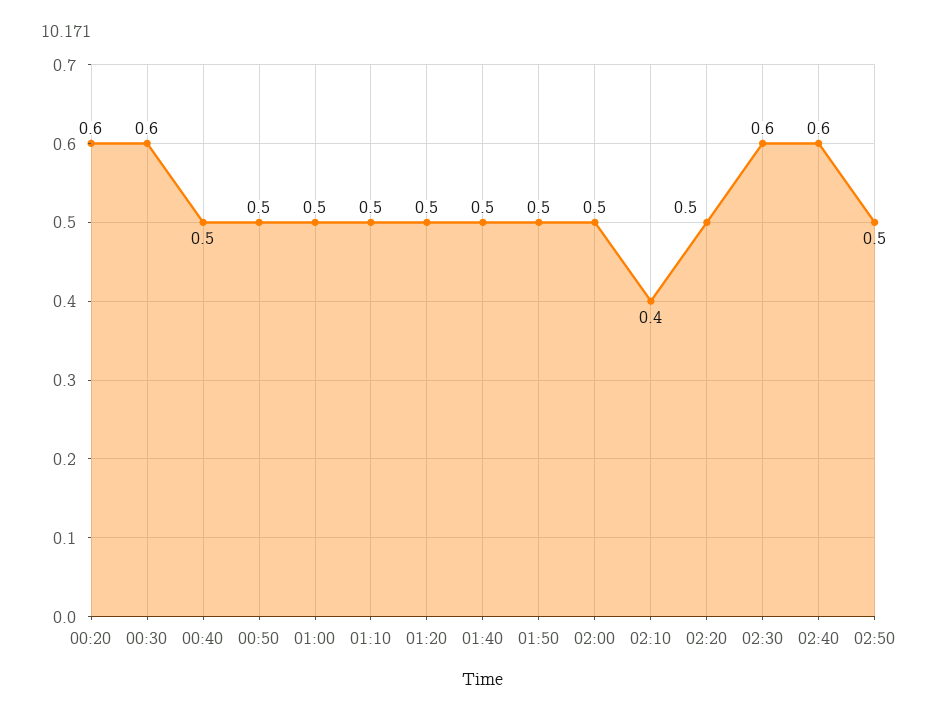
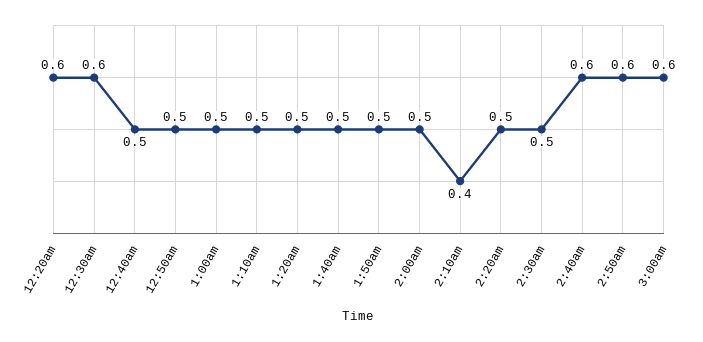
02:30: 0.6 -> 0.5
02:50: 0.5 -> 0.6
3:00am: none -> 0.6

